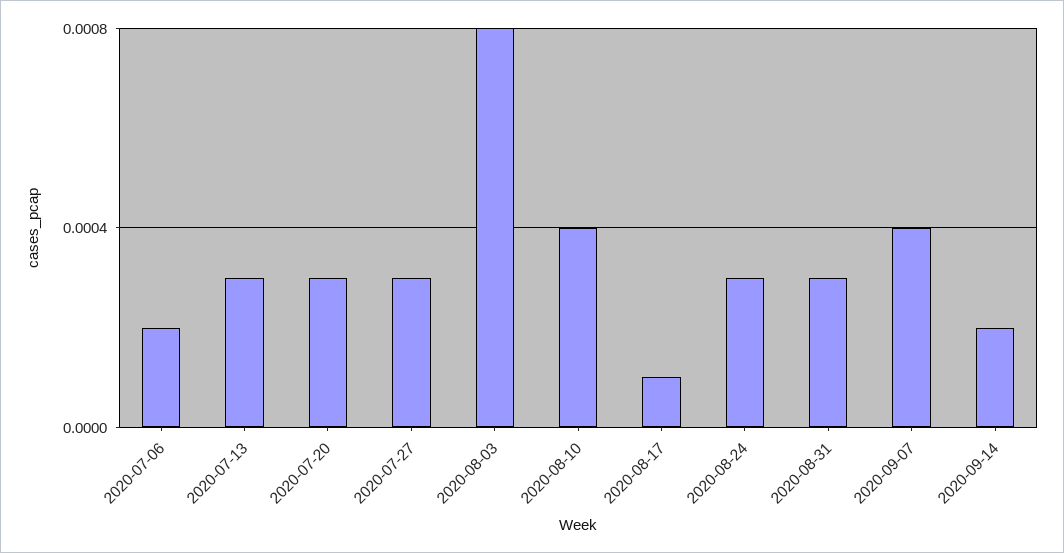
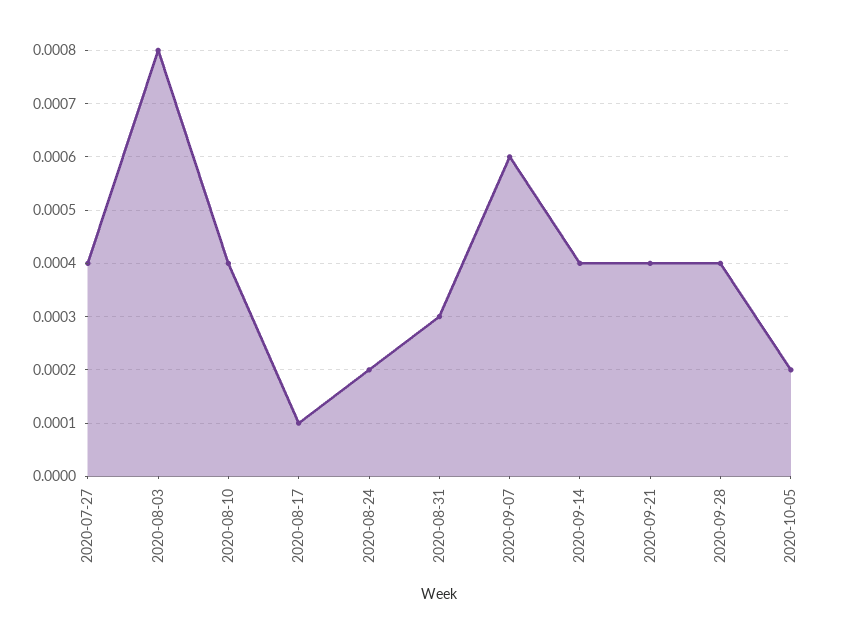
2020-07-06: 0.0002 -> none
2020-07-13: 0.0003 -> none
2020-07-20: 0.0003 -> none
2020-07-27: 0.0003 -> 0.0004
2020-08-24: 0.0003 -> 0.0002
2020-09-07: 0.0004 -> 0.0006
2020-09-14: 0.0002 -> 0.0004
2020-09-21: none -> 0.0004
2020-09-28: none -> 0.0004
2020-10-05: none -> 0.0002

